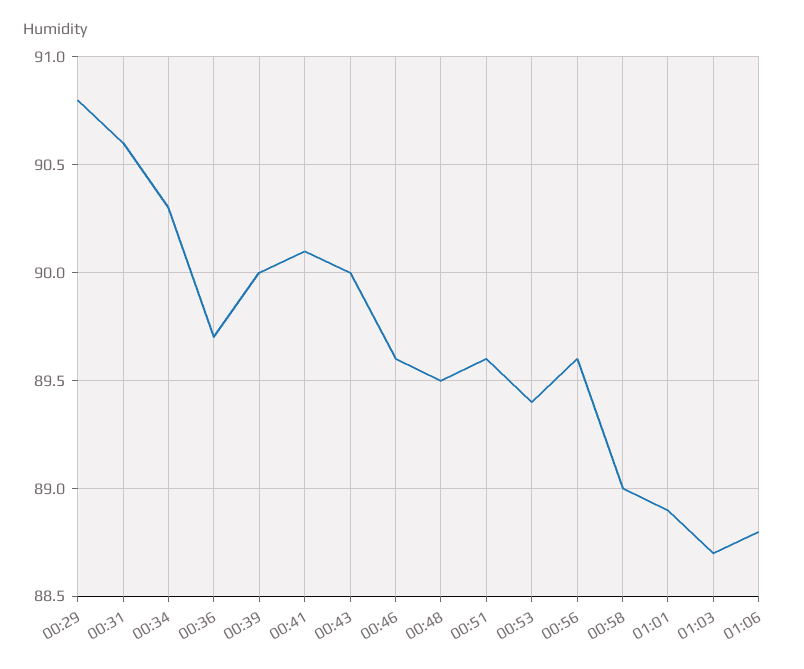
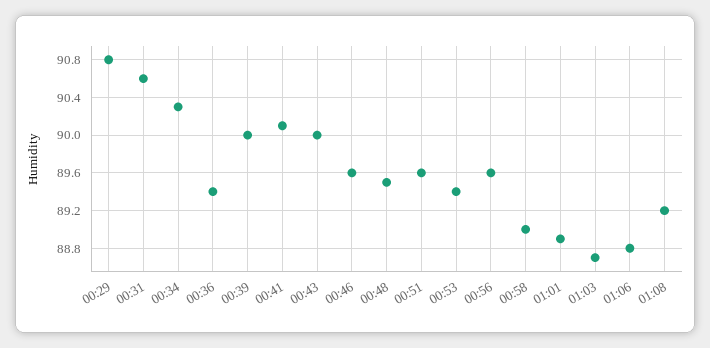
00:36: 89.7 -> 89.4
01:08: none -> 89.2

